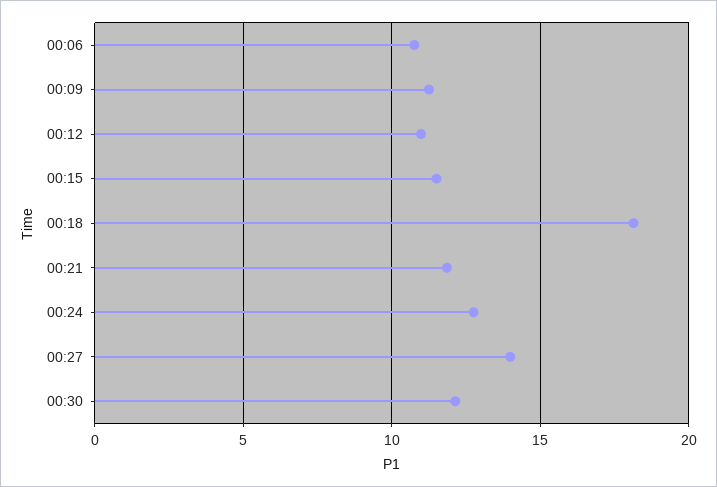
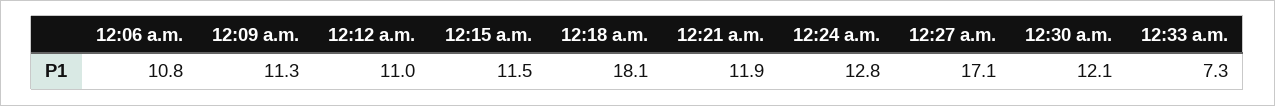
00:27: 14 -> 17.1
12:33 a.m.: none -> 7.3

